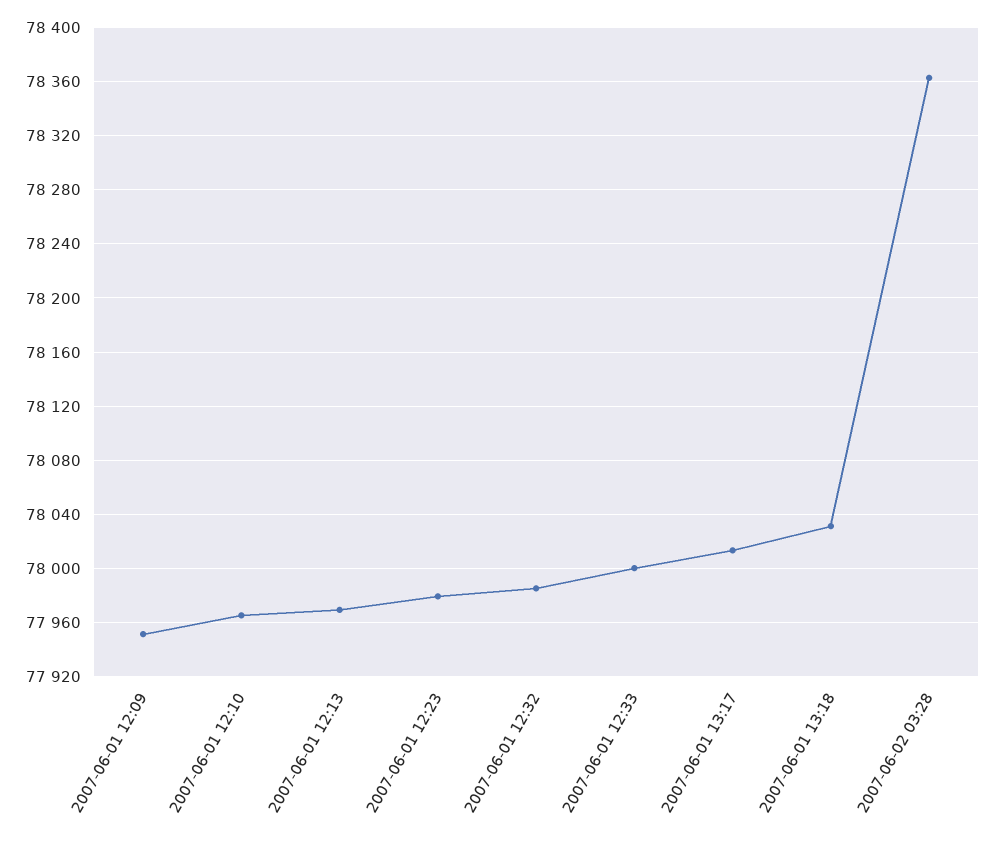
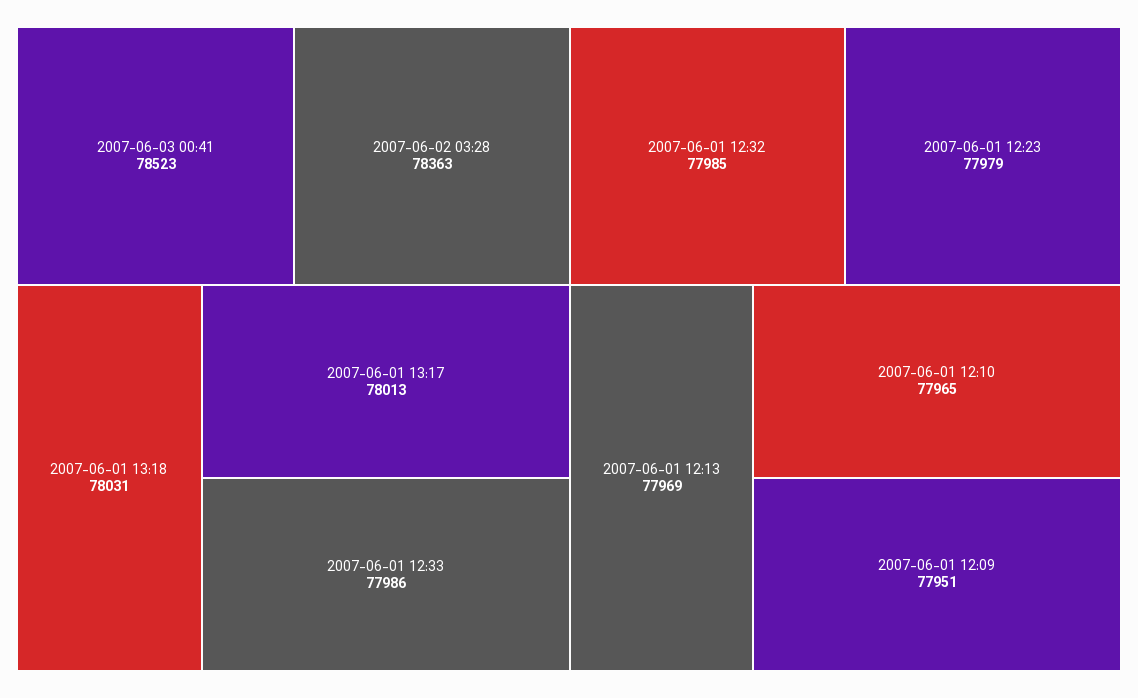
2007-06-01 12:33: 78000 -> 77986
2007-06-03 00:41: none -> 78523

